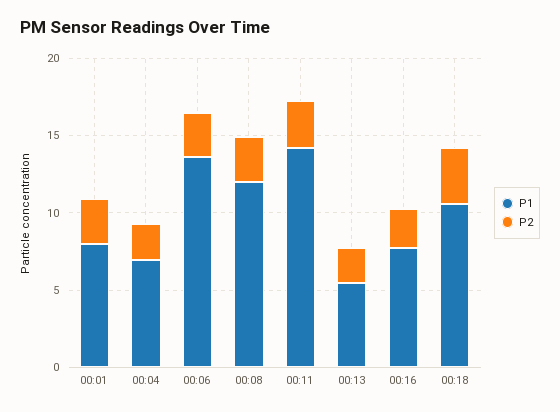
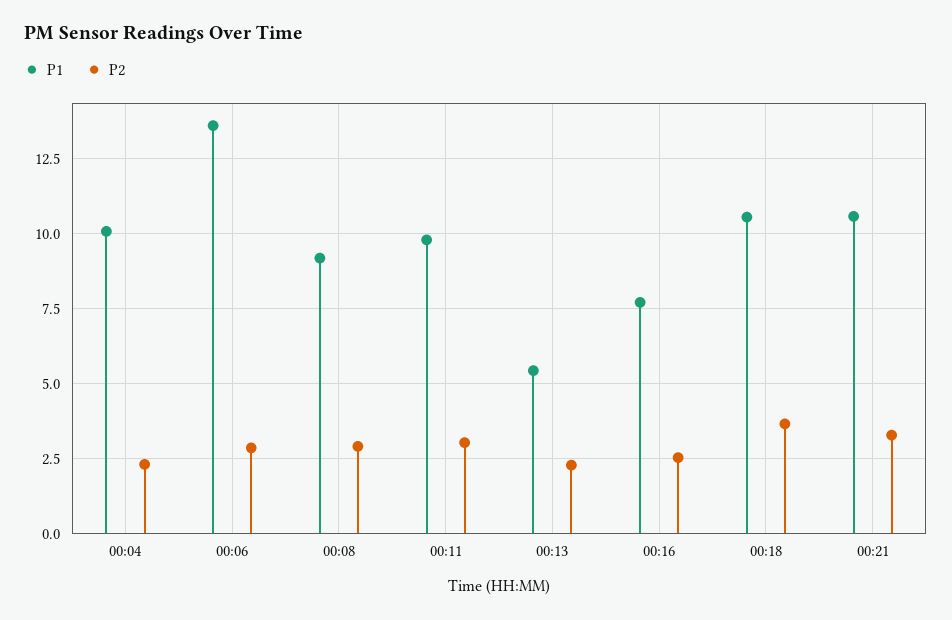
P1, 00:01: 8 -> none
P2, 00:01: 3 -> none
P1, 00:04: 7 -> 10
P1, 00:08: 12 -> 9.25
P1, 00:11: 14 -> 9.75
P1, 00:21: none -> 10.5
P2, 00:21: none -> 3.25

